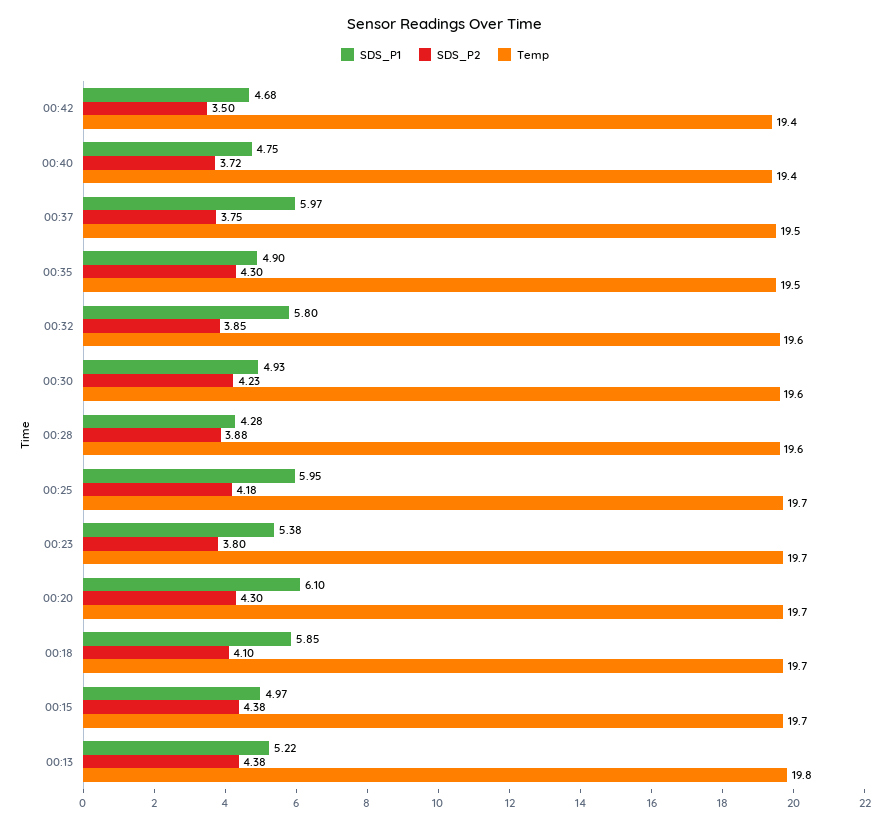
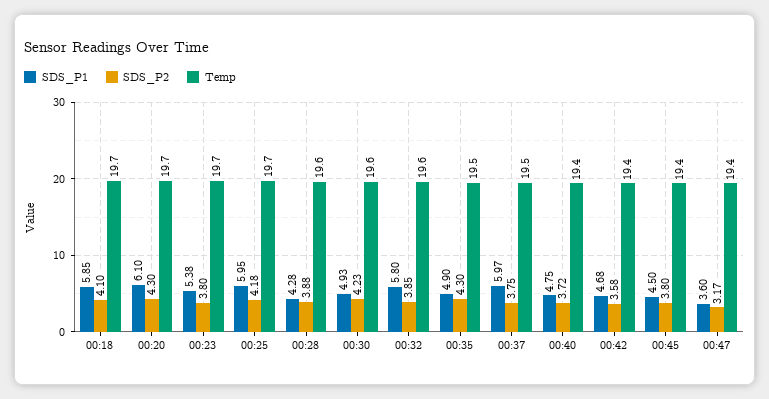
SDS_P2, 00:42: 3.5 -> 3.58
SDS_P1, 00:15: 4.97 -> none
SDS_P2, 00:15: 4.38 -> none
Temp, 00:15: 19.7 -> none
SDS_P1, 00:13: 5.22 -> none
SDS_P2, 00:13: 4.38 -> none
Temp, 00:13: 19.8 -> none
SDS_P1, 00:45: none -> 4.5
SDS_P2, 00:45: none -> 3.8
Temp, 00:45: none -> 19.4
SDS_P1, 00:47: none -> 3.6
SDS_P2, 00:47: none -> 3.17
Temp, 00:47: none -> 19.4

